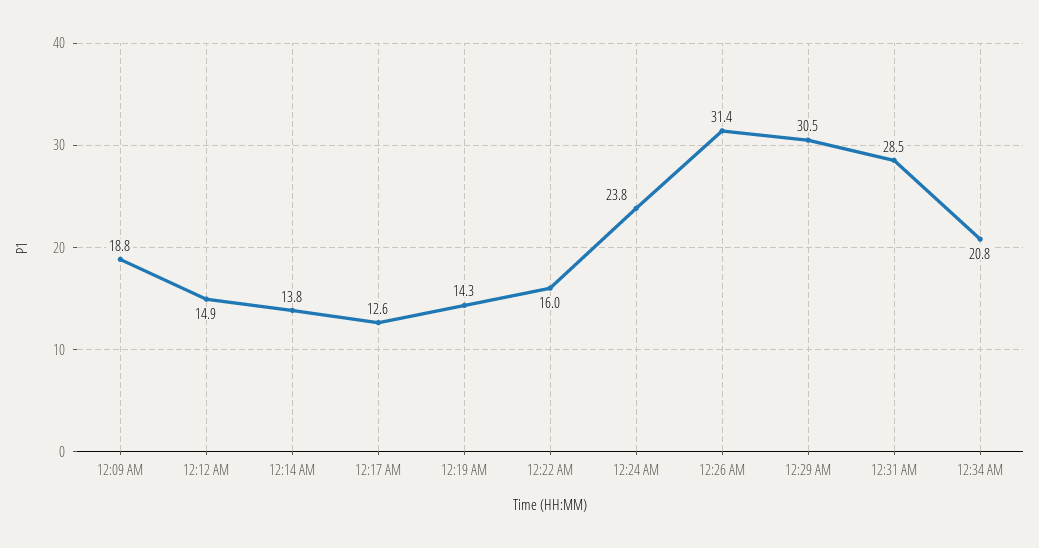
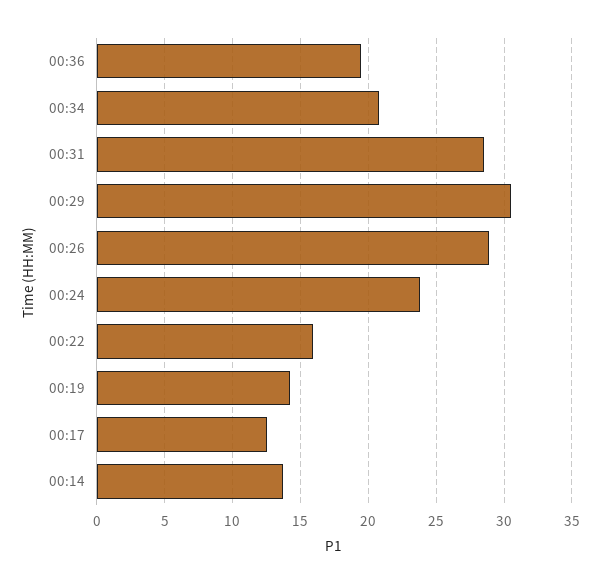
12:09 AM: 18.8 -> none
12:12 AM: 14.9 -> none
12:26 AM: 31.4 -> 29
00:36: none -> 19.5

